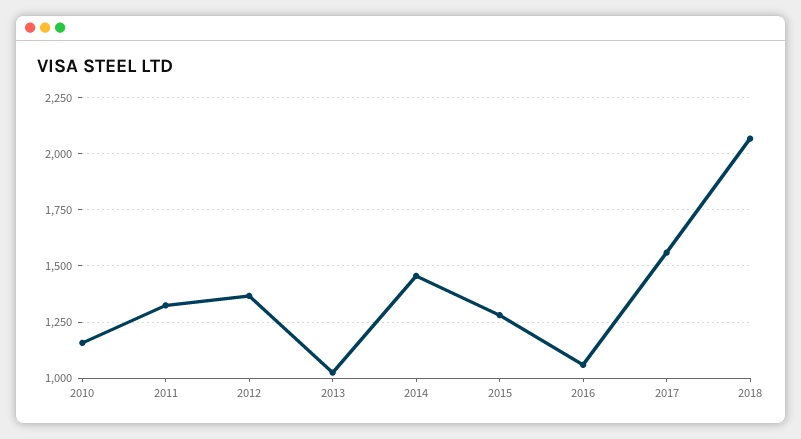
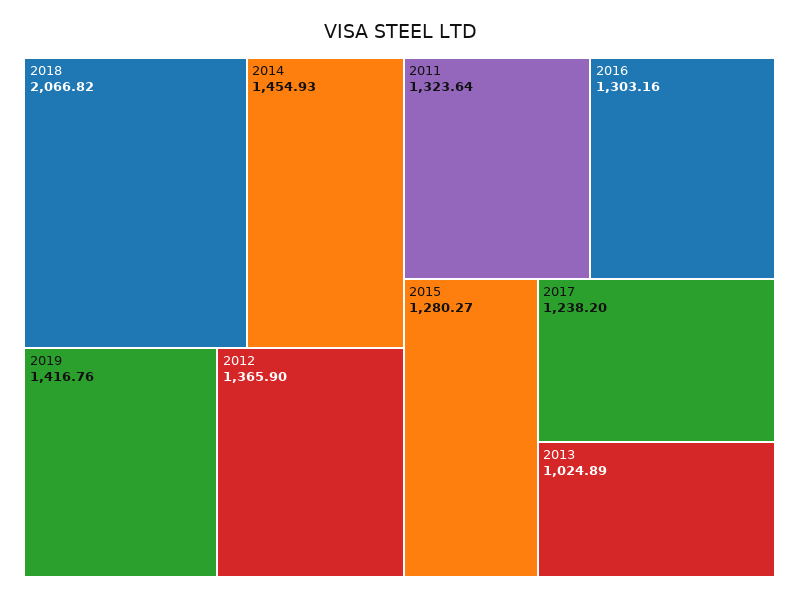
2010: 1150 -> none
2016: 1050 -> 1303.16
2017: 1550 -> 1238.2
2019: none -> 1416.76

